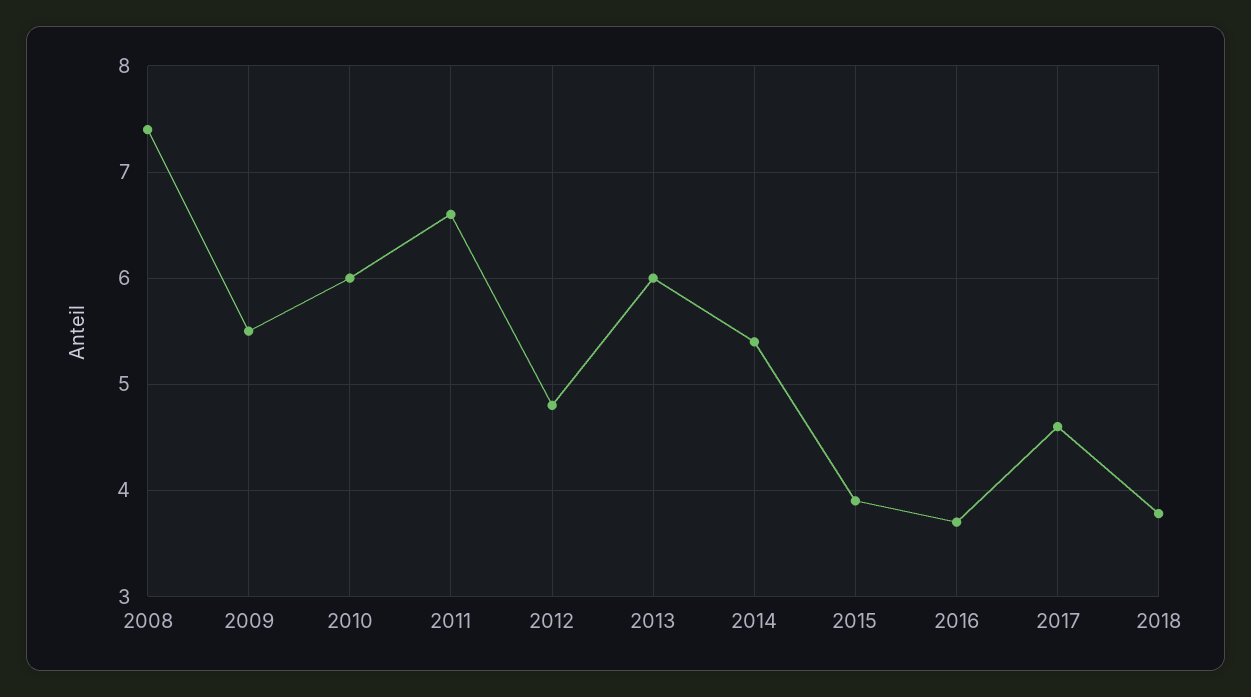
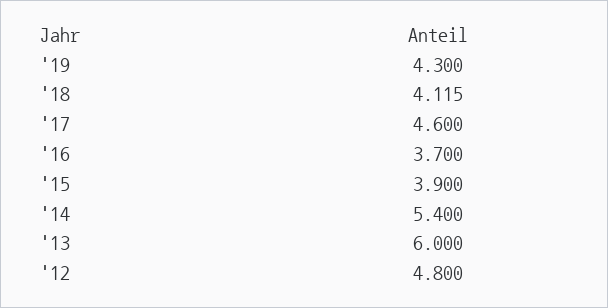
2008: 7.4 -> none
2009: 5.5 -> none
2010: 6 -> none
2011: 6.6 -> none
2018: 3.8 -> 4.115
'19: none -> 4.3

